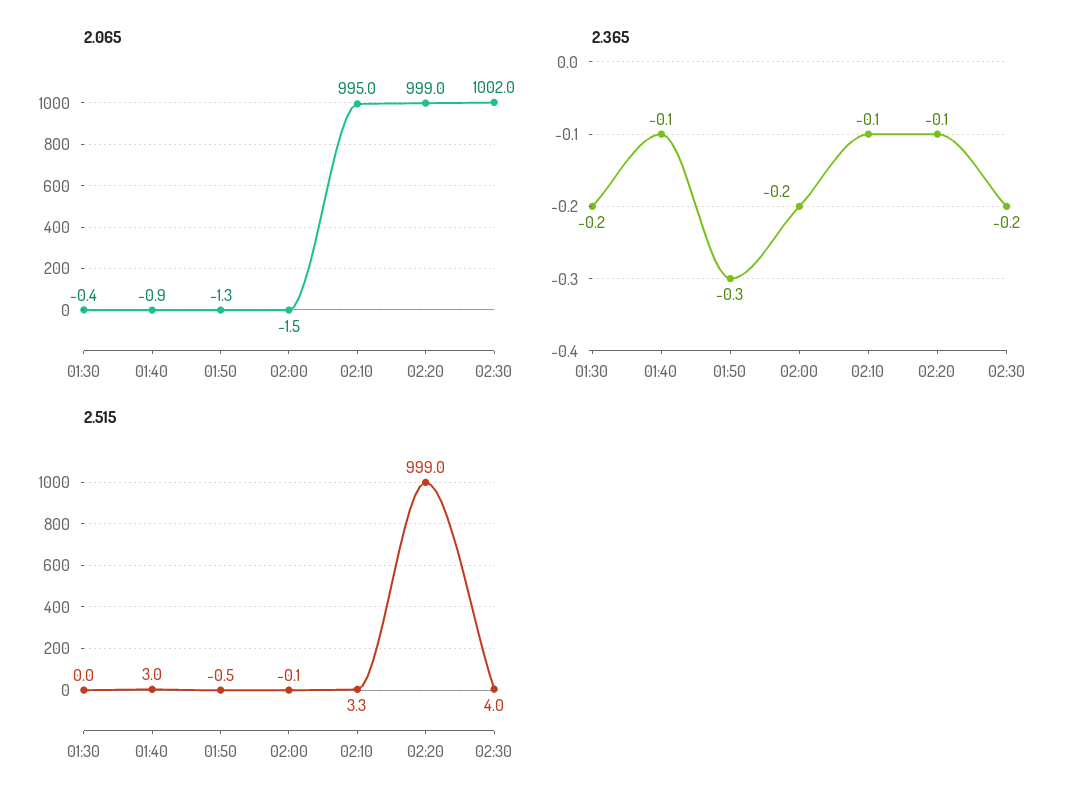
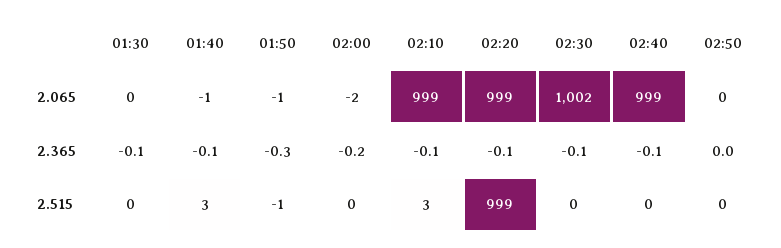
2.065, 02:10: 995 -> 999
2.365, 01:30: -0.2 -> -0.1
2.365, 02:30: -0.2 -> -0.1
2.515, 02:30: 4 -> 0
2.065, 02:40: none -> 999
2.065, 02:50: none -> 0
2.365, 02:40: none -> -0.1
2.365, 02:50: none -> 0
2.515, 02:40: none -> 0
2.515, 02:50: none -> 0

